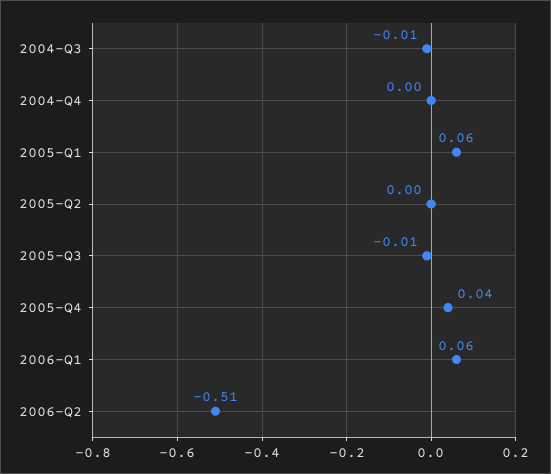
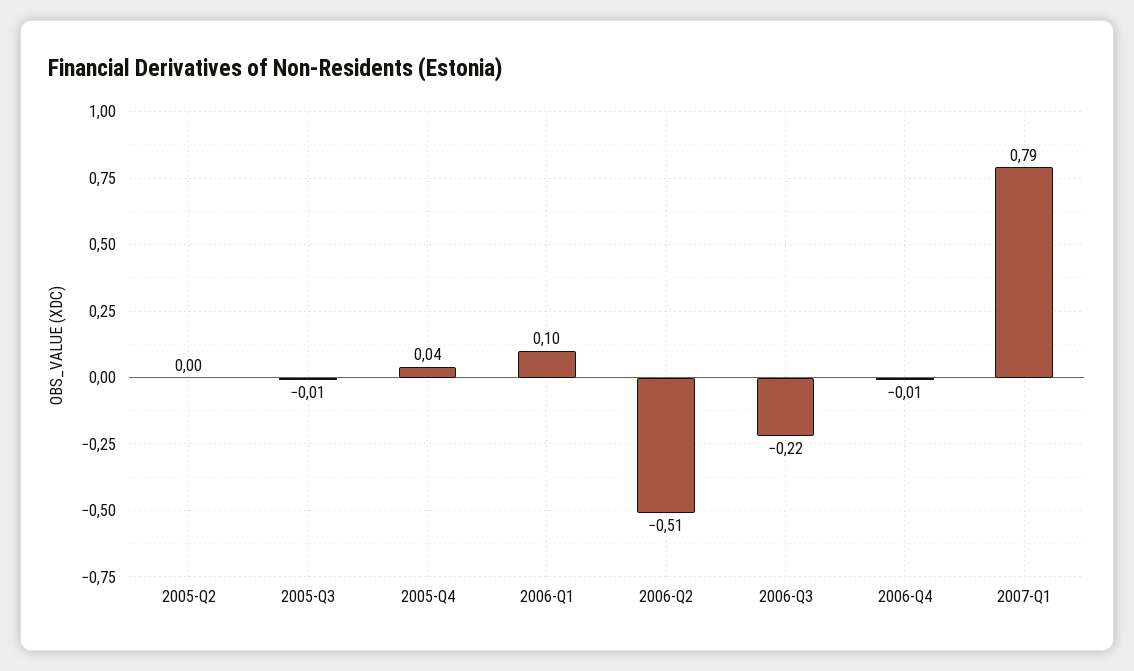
2004-Q3: -0.01 -> none
2004-Q4: 0 -> none
2005-Q1: 0.06 -> none
2006-Q1: 0.06 -> 0.1
2006-Q3: none -> -0.22
2006-Q4: none -> -0.01
2007-Q1: none -> 0.79

